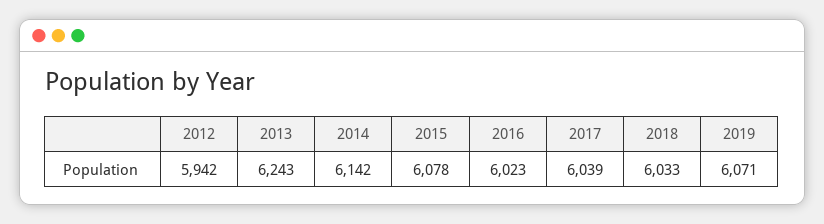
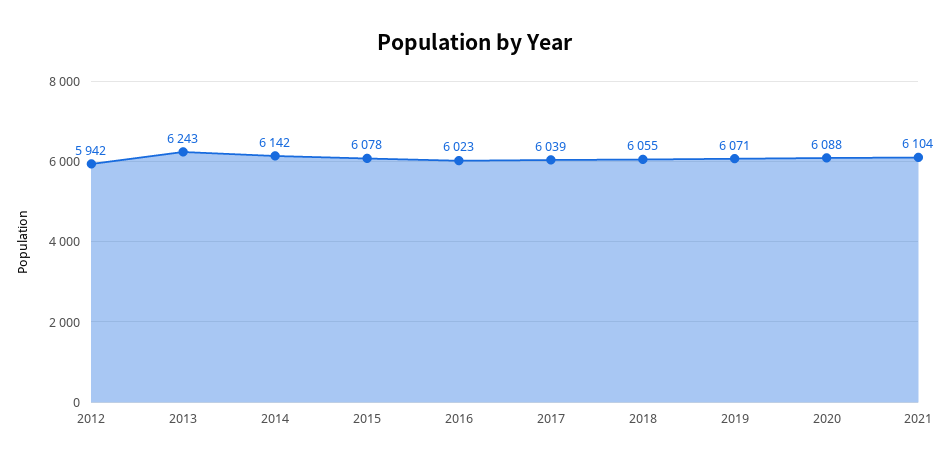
2018: 6033 -> 6055
2020: none -> 6088
2021: none -> 6104

